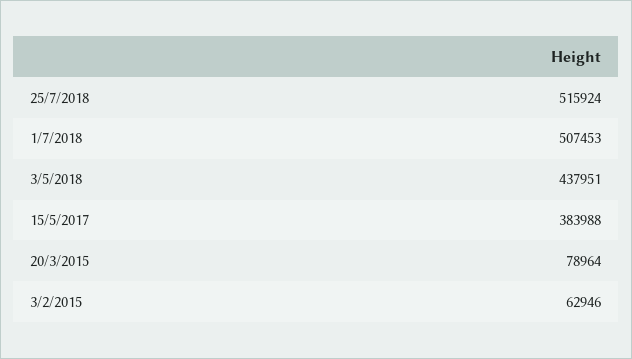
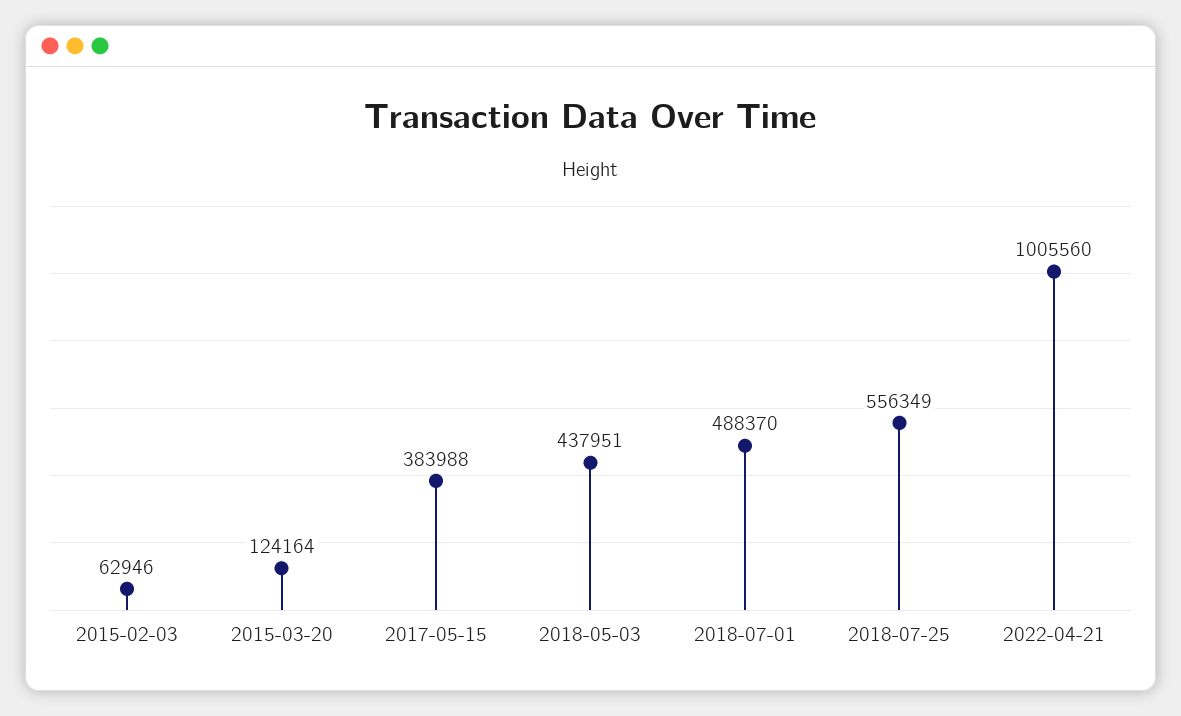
25/7/2018: 515924 -> 556349
1/7/2018: 507453 -> 488370
20/3/2015: 78964 -> 124164
2022-04-21: none -> 1005560

